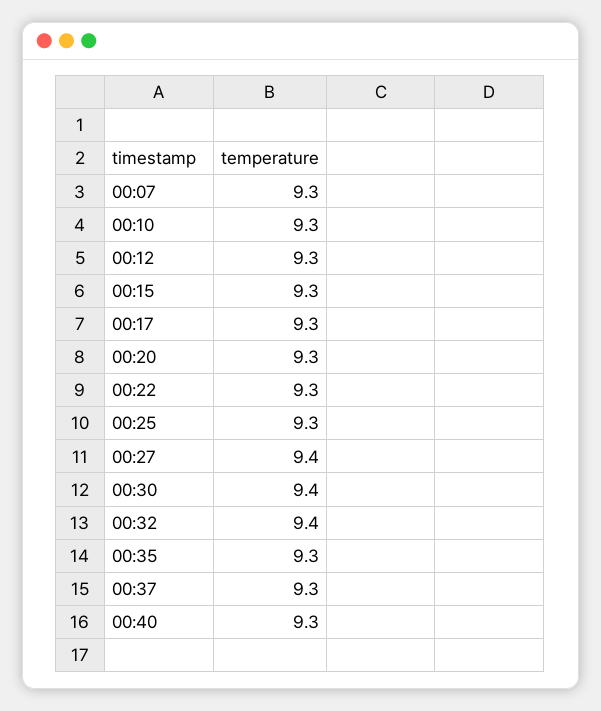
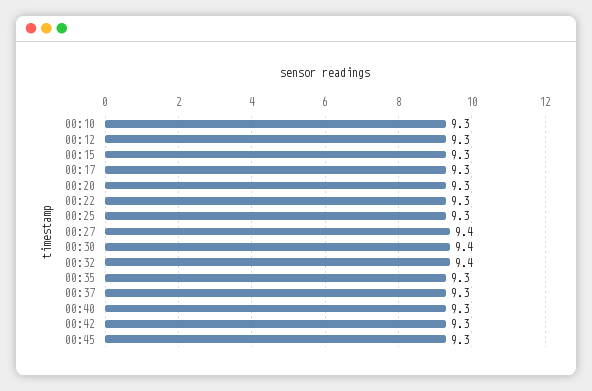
00:07: 9.3 -> none
00:42: none -> 9.3
00:45: none -> 9.3

